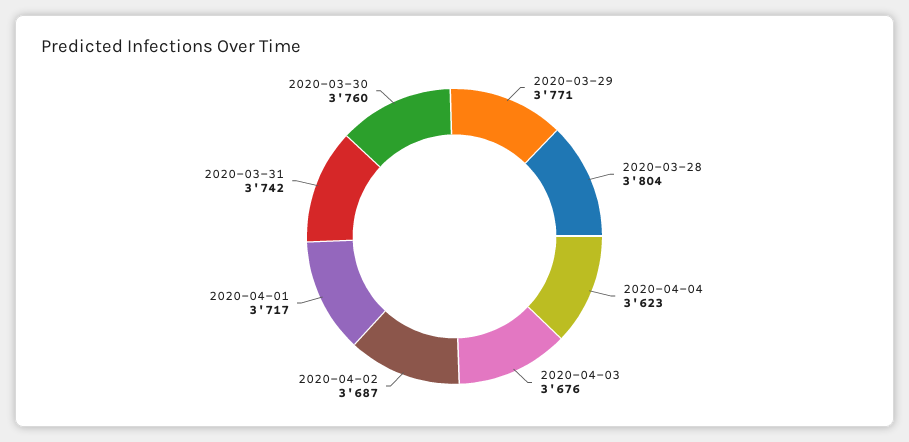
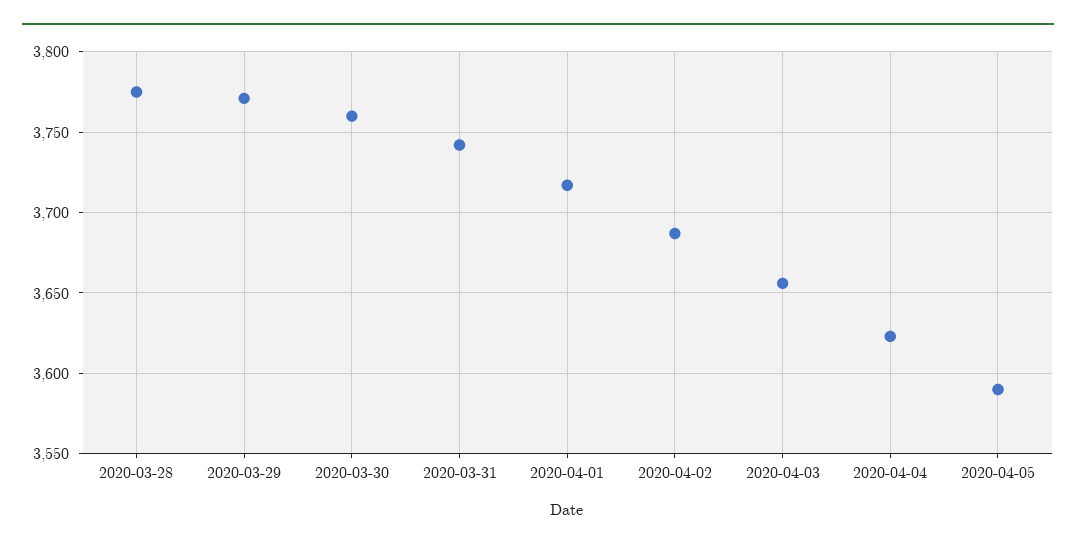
2020-03-28: 3804 -> 3775
2020-04-03: 3676 -> 3655
2020-04-05: none -> 3590

